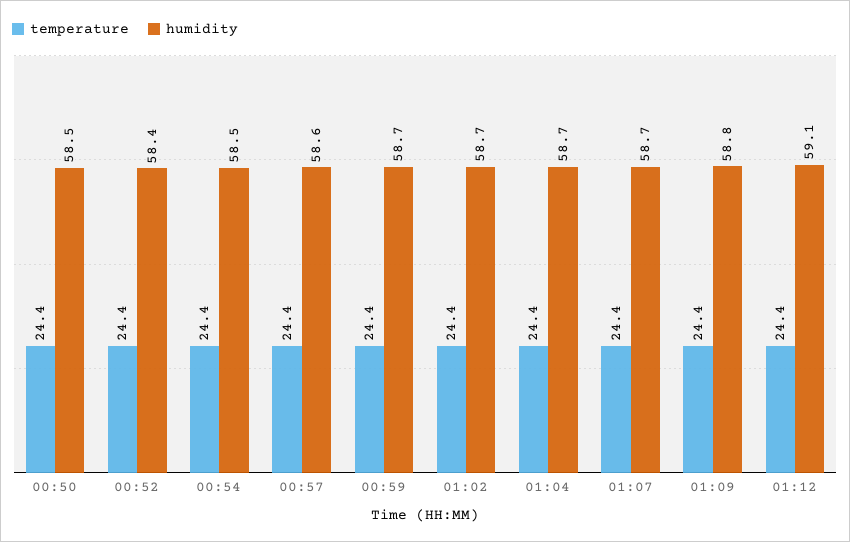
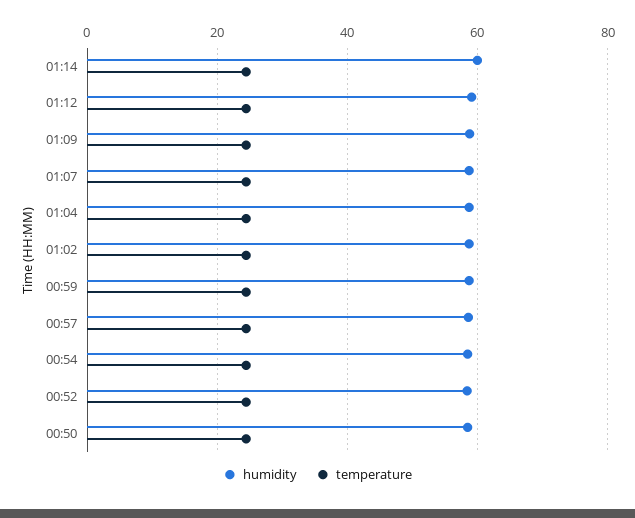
humidity, 01:14: none -> 60
temperature, 01:14: none -> 24

